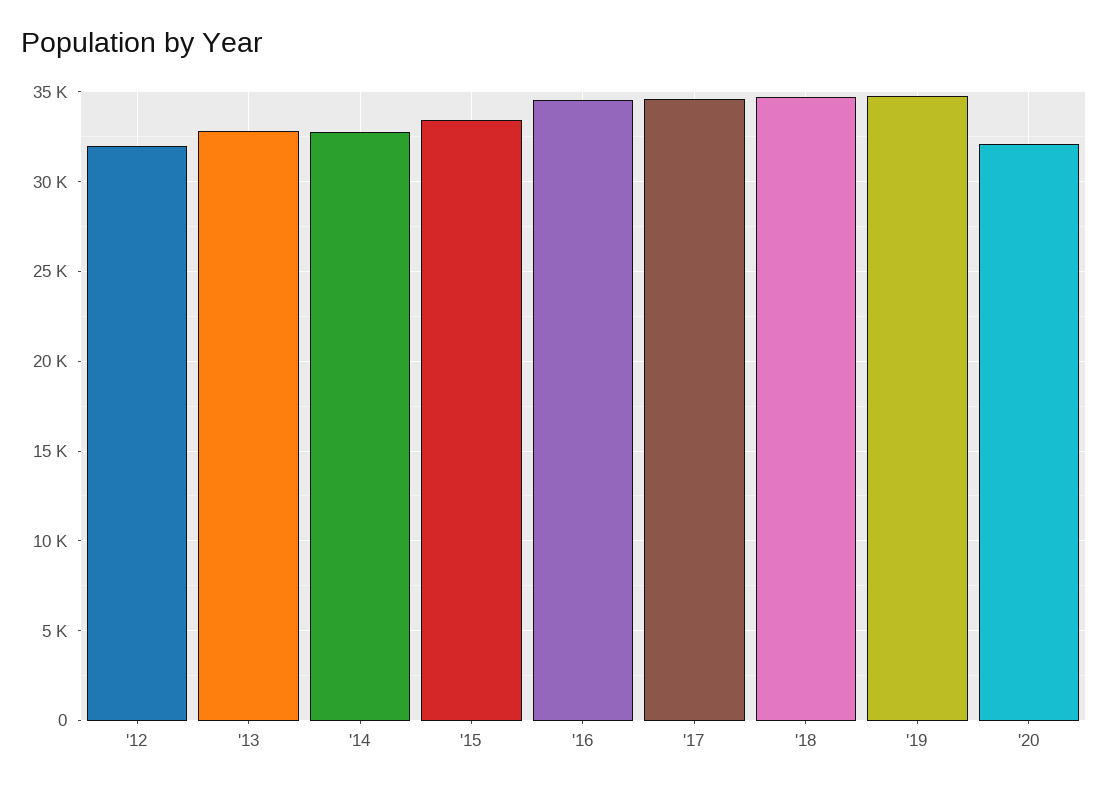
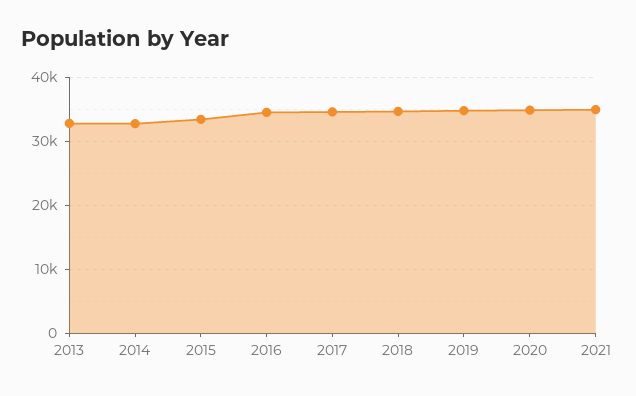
'12: 32000 -> none
'20: 32000 -> 35000
2021: none -> 35000

